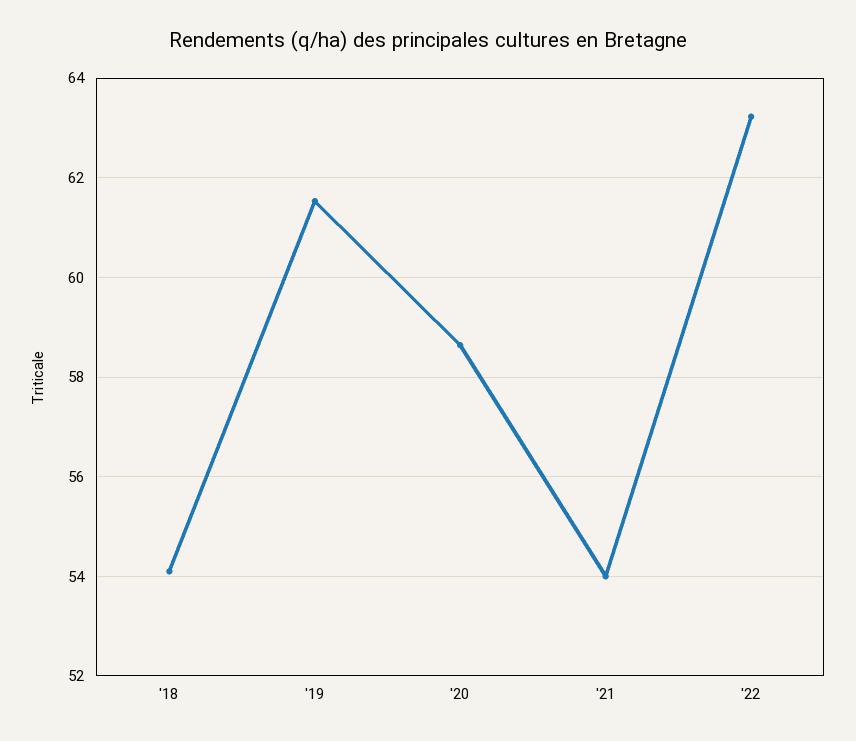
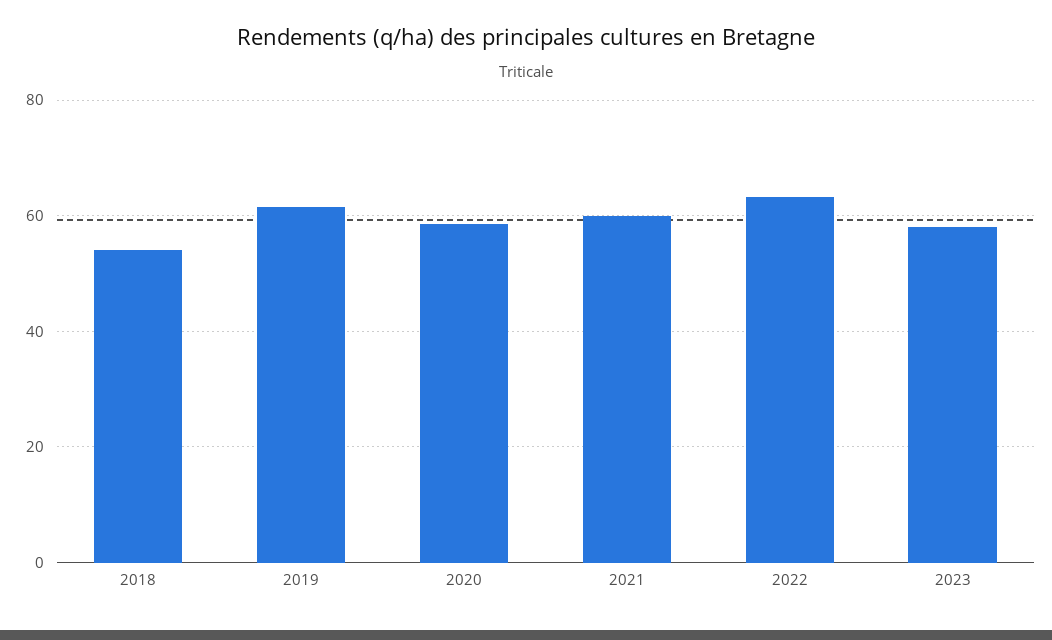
'21: 54 -> 60
2023: none -> 58

